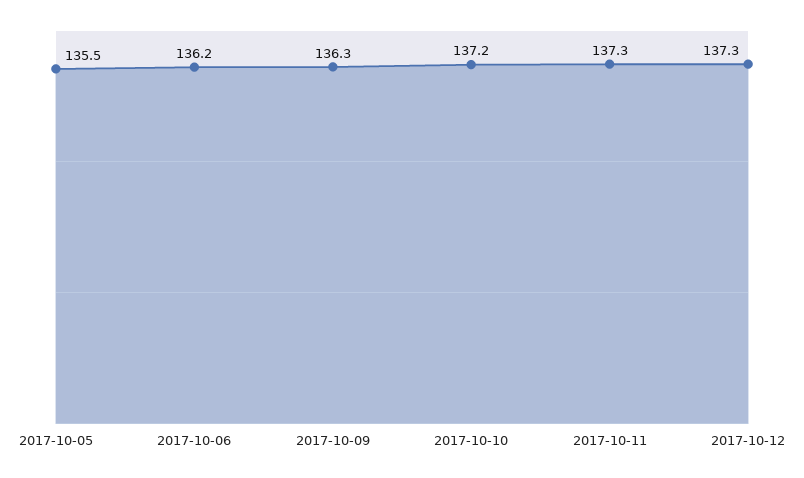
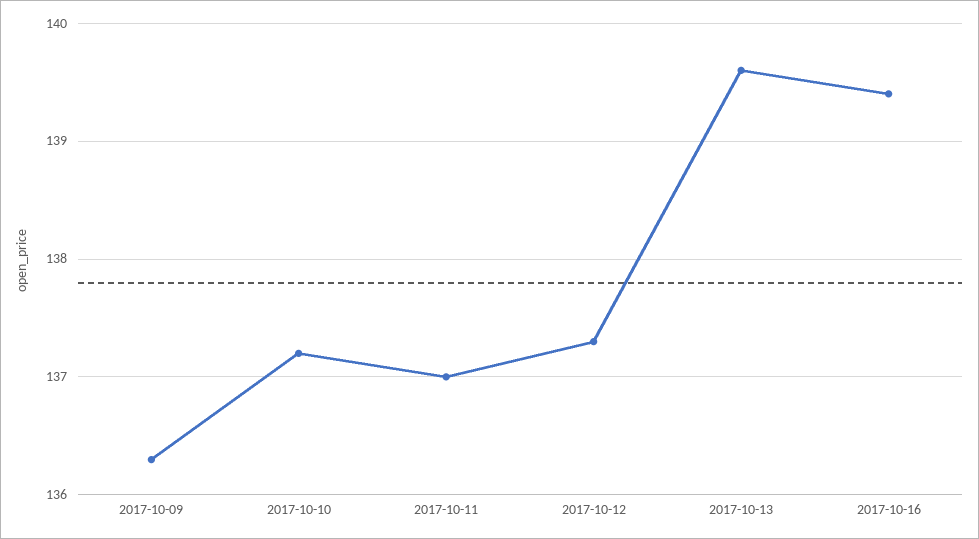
2017-10-05: 135.5 -> none
2017-10-06: 136.2 -> none
2017-10-11: 137.3 -> 137
2017-10-13: none -> 139.6
2017-10-16: none -> 139.4

